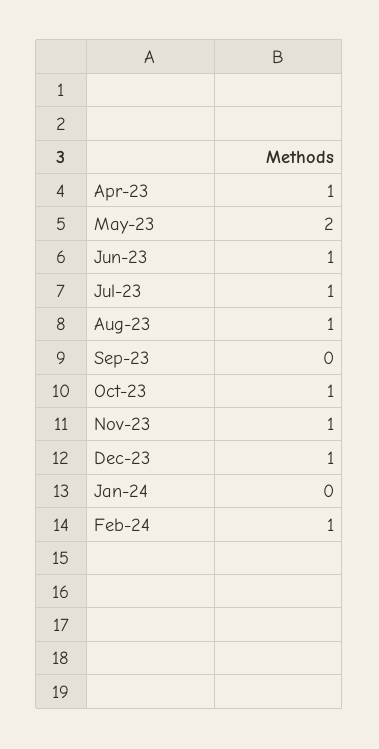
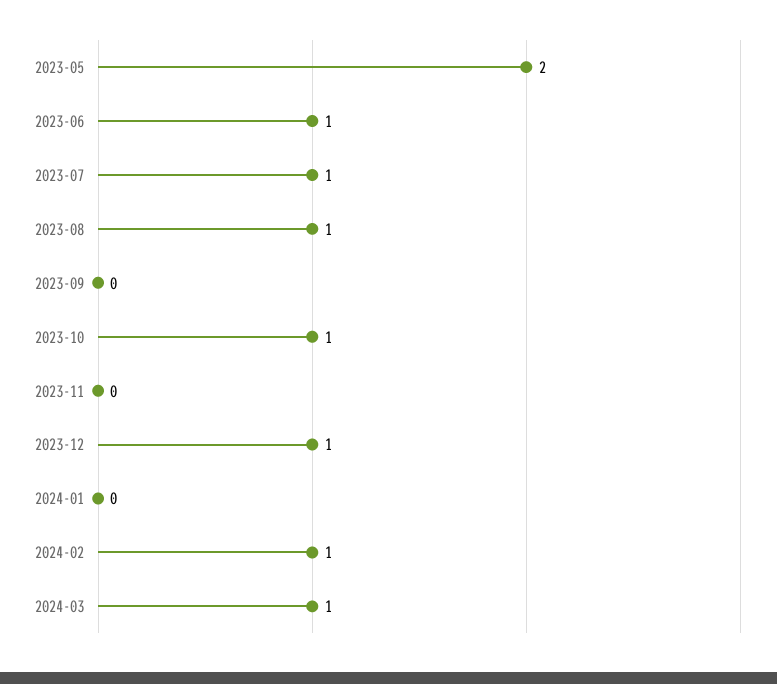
Apr-23: 1 -> none
Nov-23: 1 -> 0
2024-03: none -> 1

